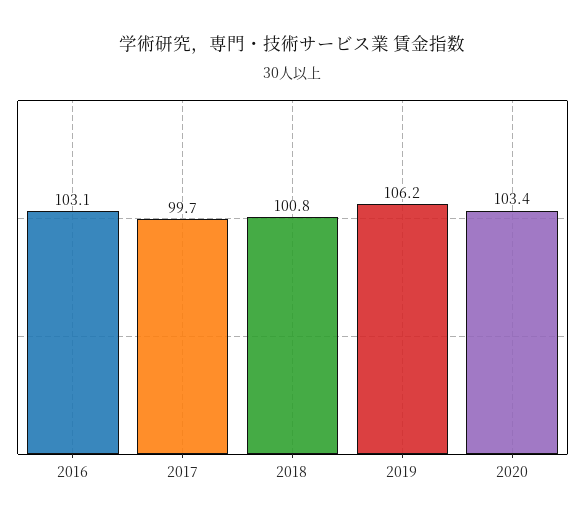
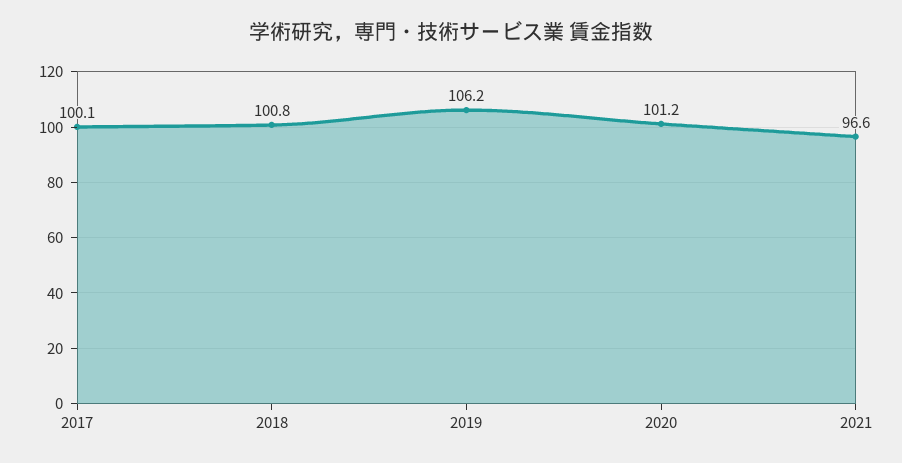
2016: 103.1 -> none
2017: 99.7 -> 100.1
2020: 103.4 -> 101.2
2021: none -> 96.6

